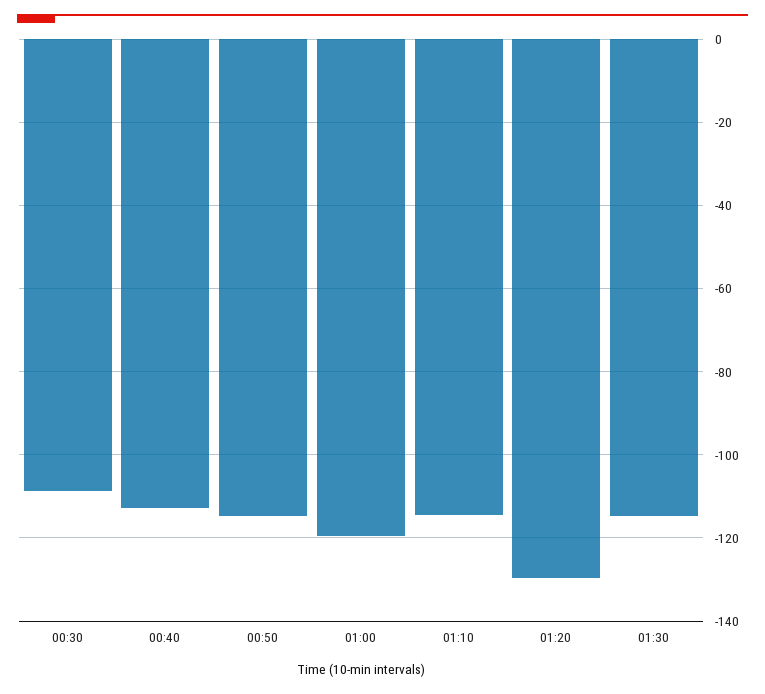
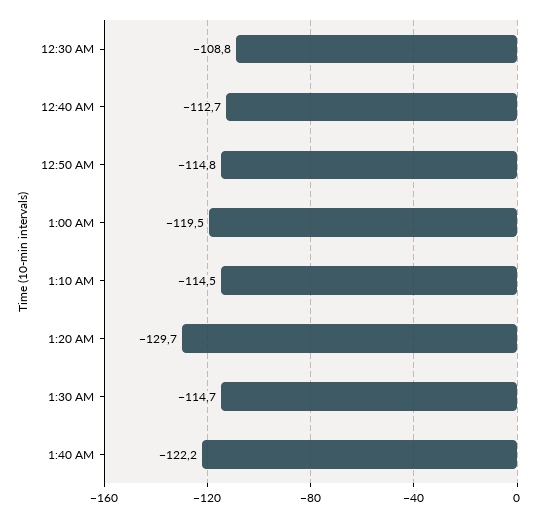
1:40 AM: none -> -122.2

